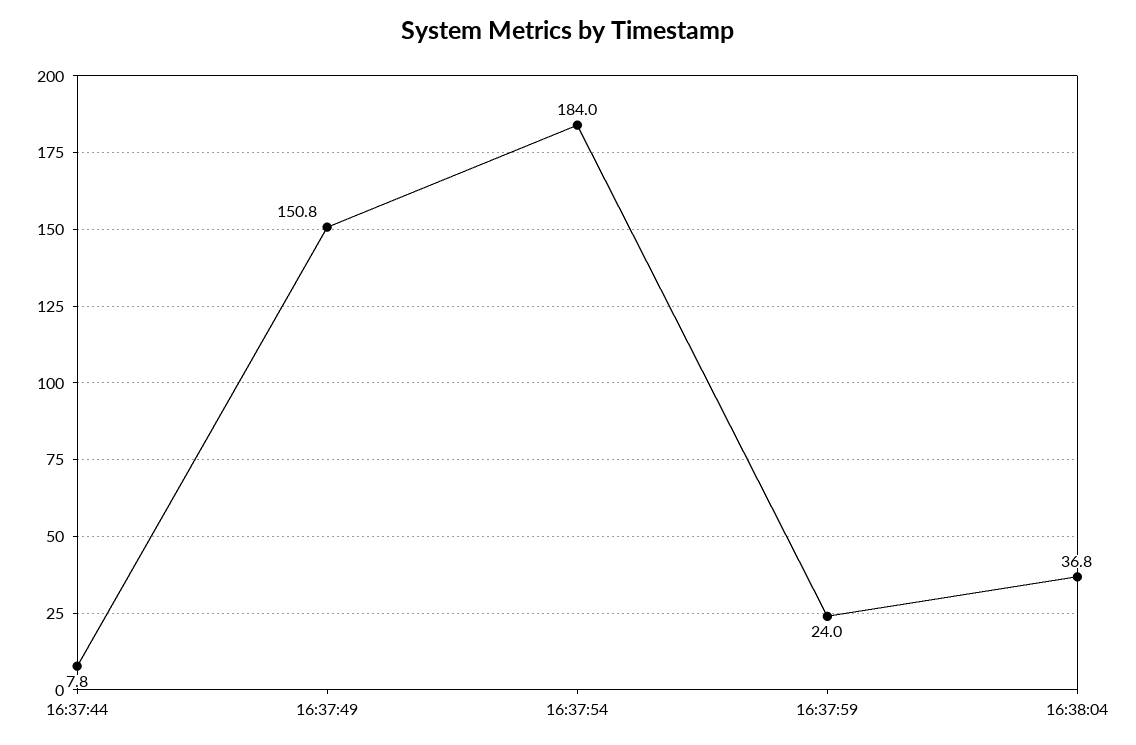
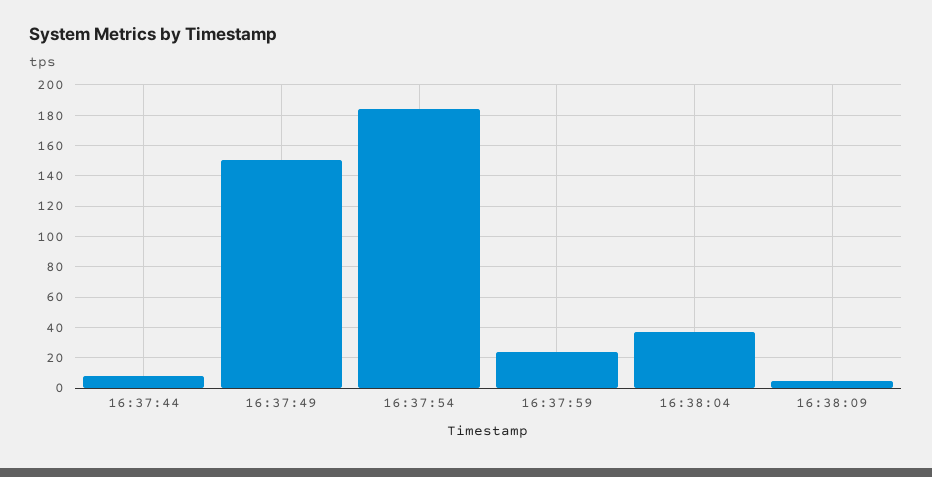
16:38:09: none -> 5

